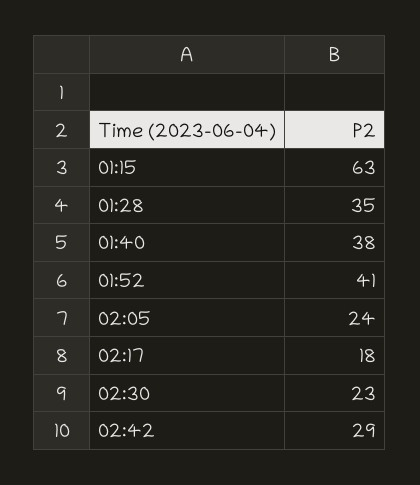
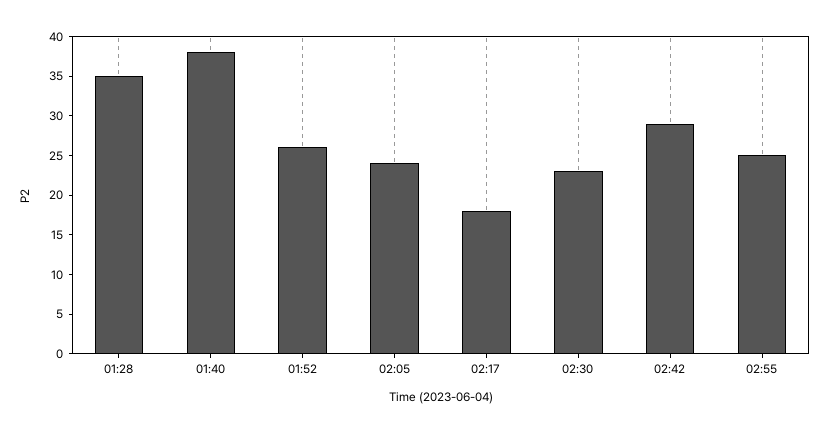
01:15: 63 -> none
01:52: 41 -> 25
02:55: none -> 25

